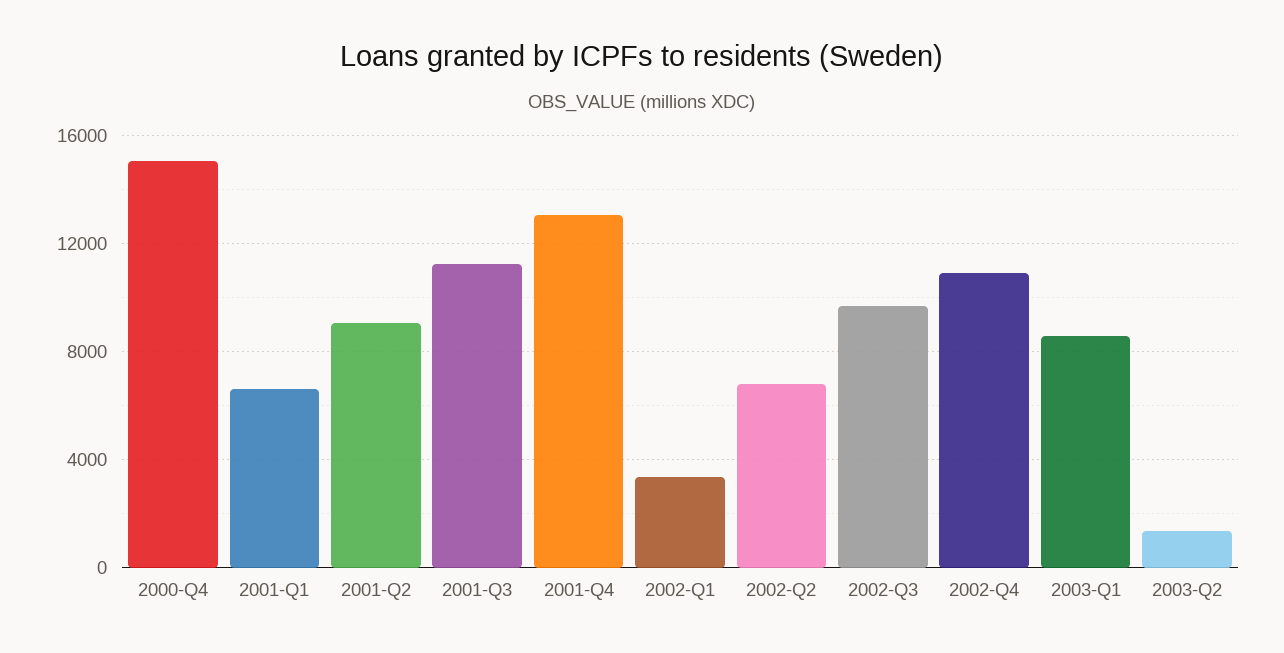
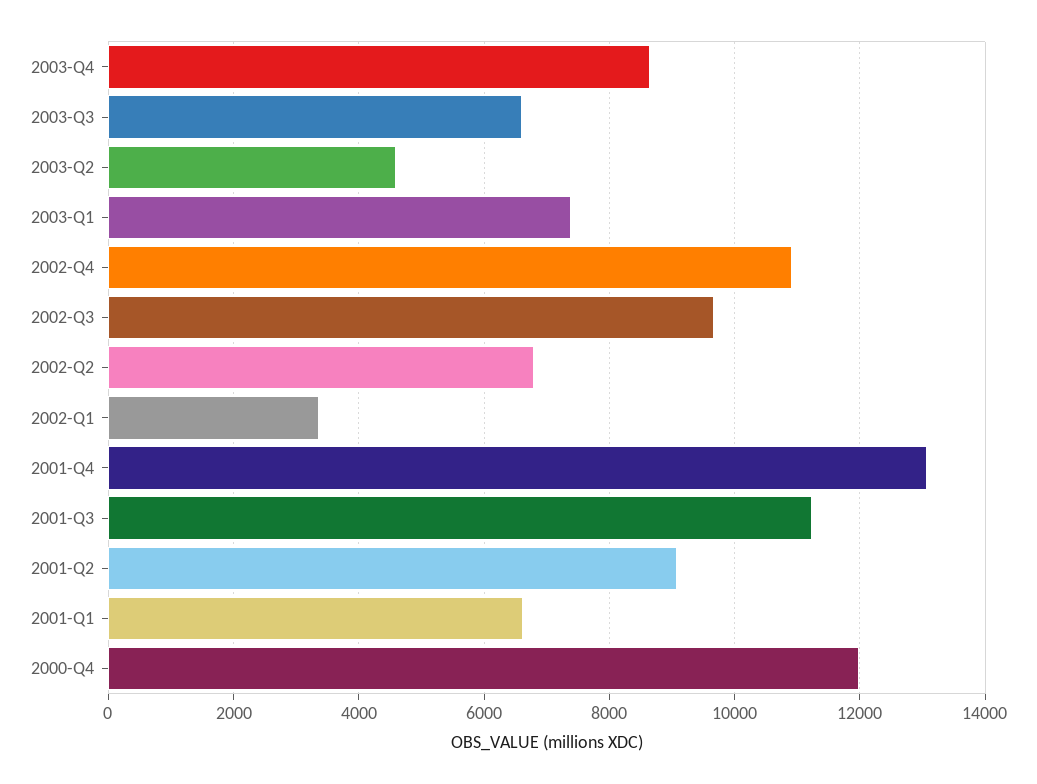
2000-Q4: 15000 -> 12000
2003-Q1: 8500 -> 7400
2003-Q2: 1500 -> 4600
2003-Q4: none -> 8600
2003-Q3: none -> 6600

